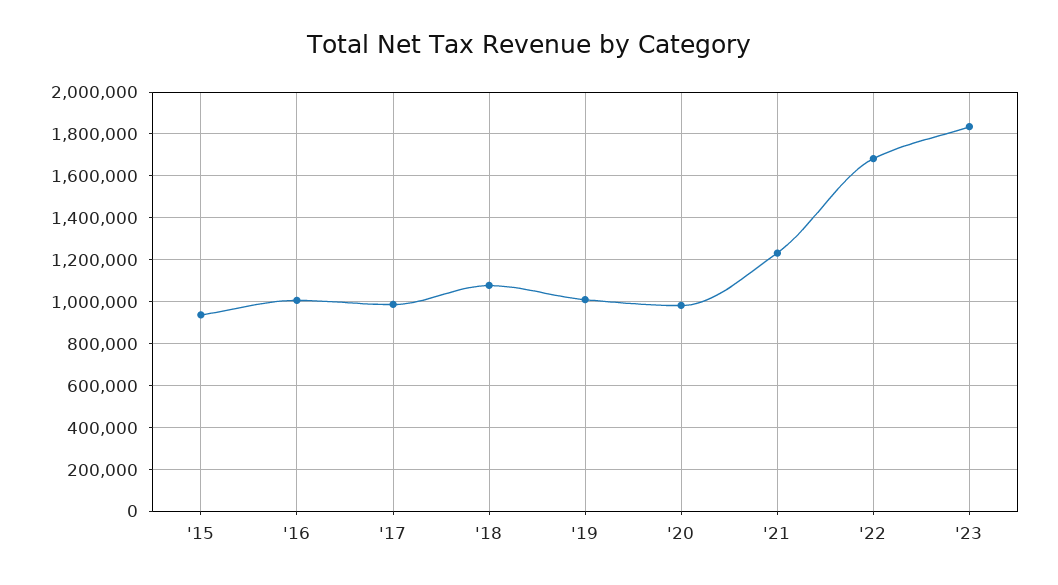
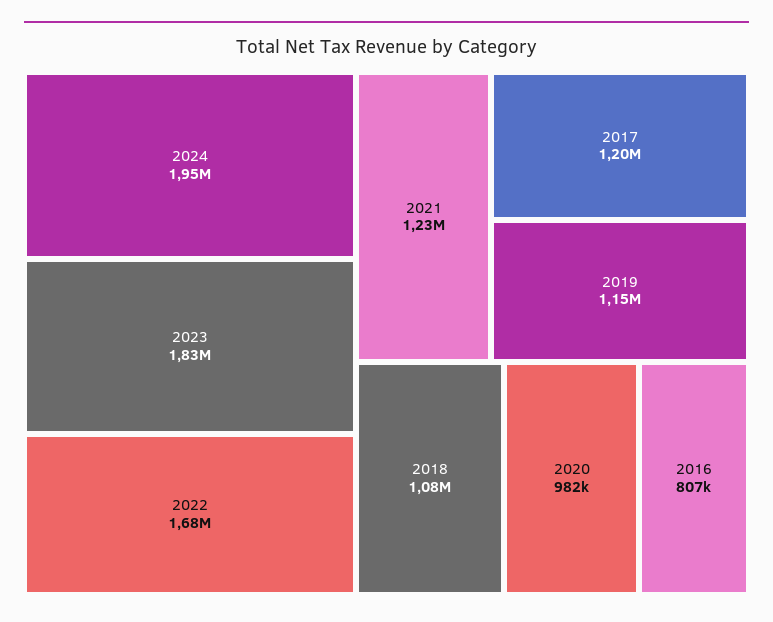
'15: 950000 -> none
'16: 1000000 -> 807000
'17: 1000000 -> 1200000
'19: 1000000 -> 1150000
2024: none -> 1950000

